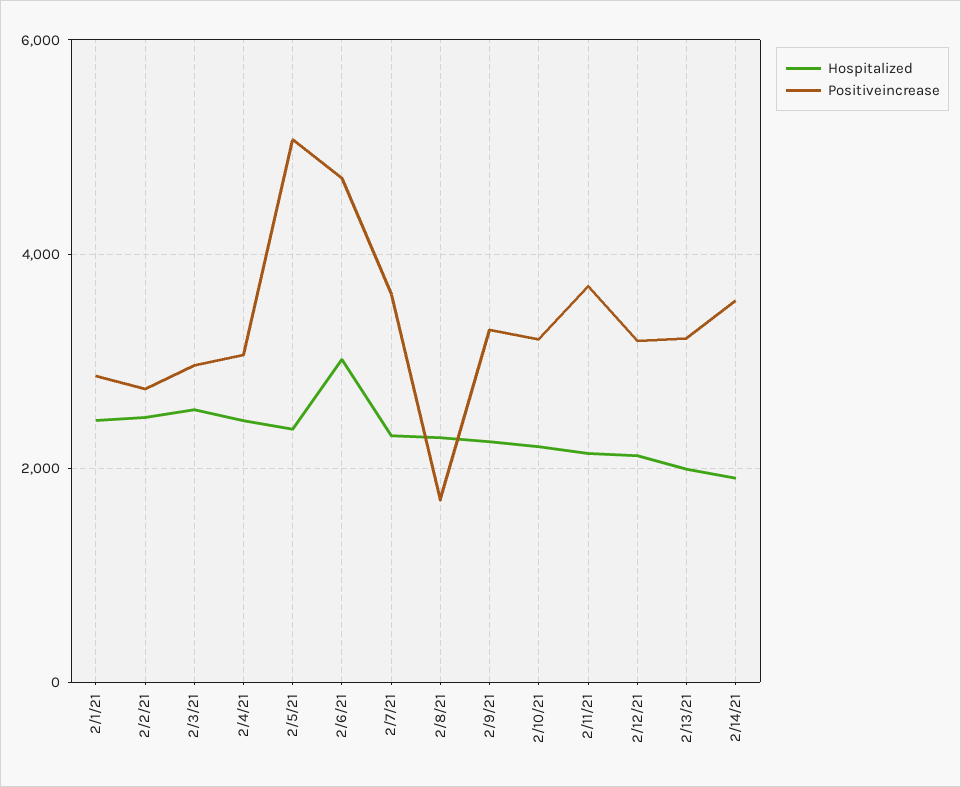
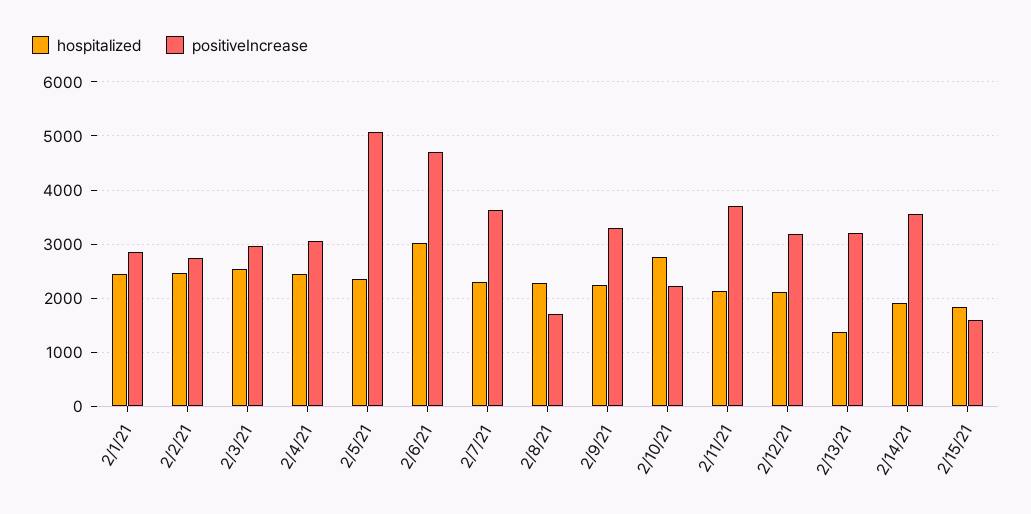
Hospitalized, 2/10/21: 2200 -> 2800
Positiveincrease, 2/10/21: 3200 -> 2200
Hospitalized, 2/13/21: 2000 -> 1400
Hospitalized, 2/15/21: none -> 1800
Positiveincrease, 2/15/21: none -> 1600

